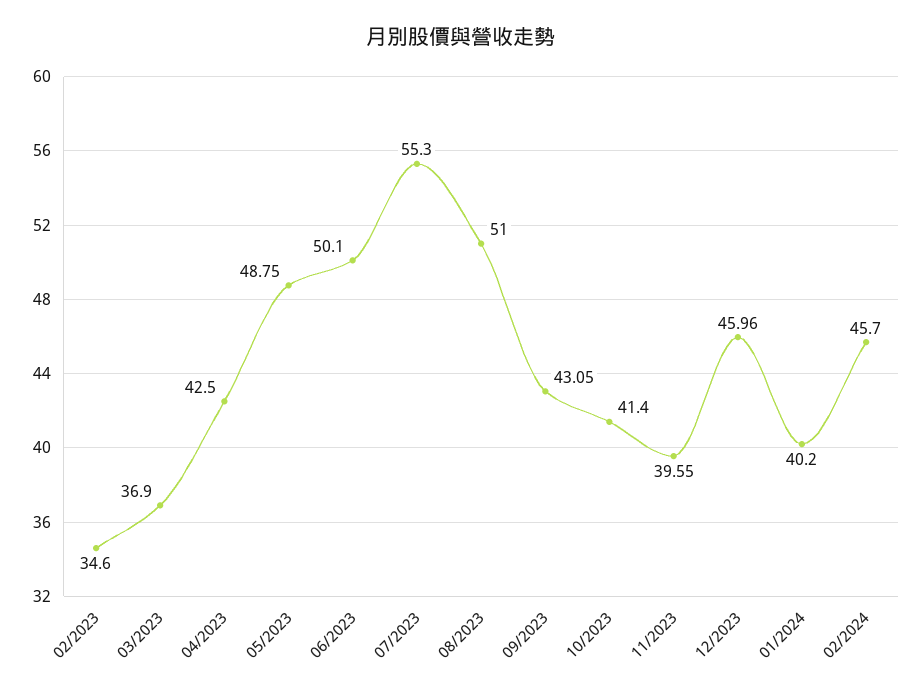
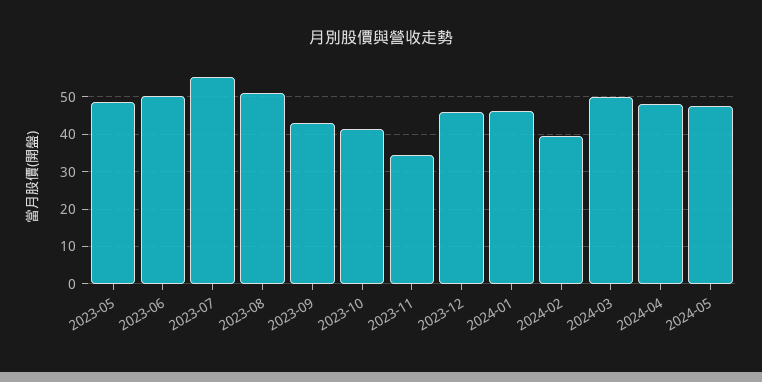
02/2023: 34.6 -> none
03/2023: 36.9 -> none
04/2023: 42.5 -> none
11/2023: 39.55 -> 34
01/2024: 40.2 -> 46
02/2024: 45.7 -> 40
2024-03: none -> 50
2024-04: none -> 48
2024-05: none -> 48

